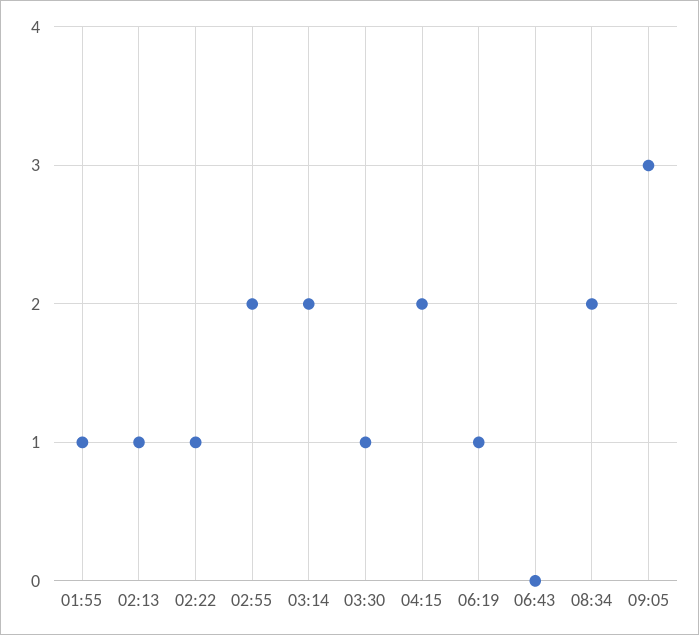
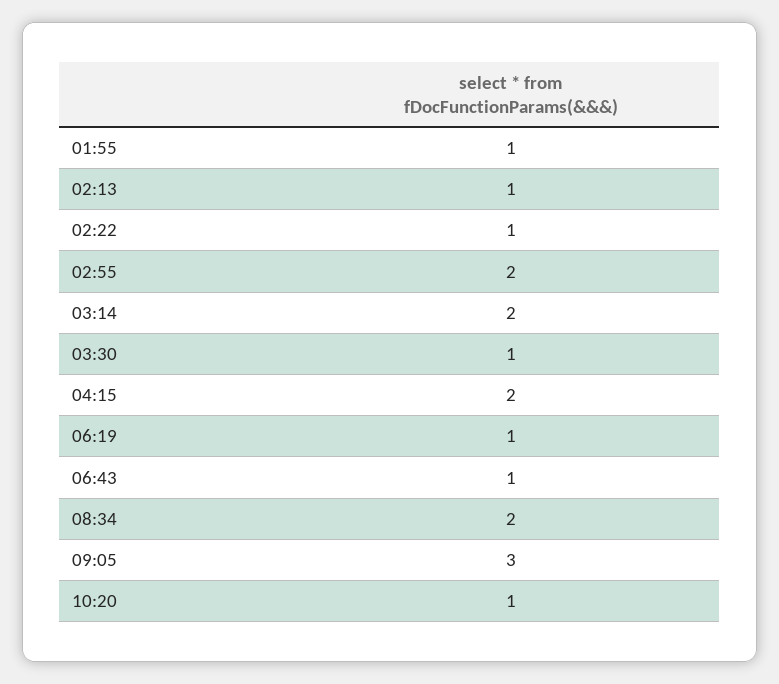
06:43: 0 -> 1
10:20: none -> 1

